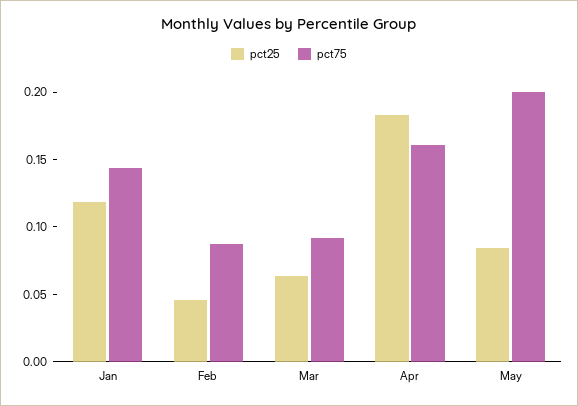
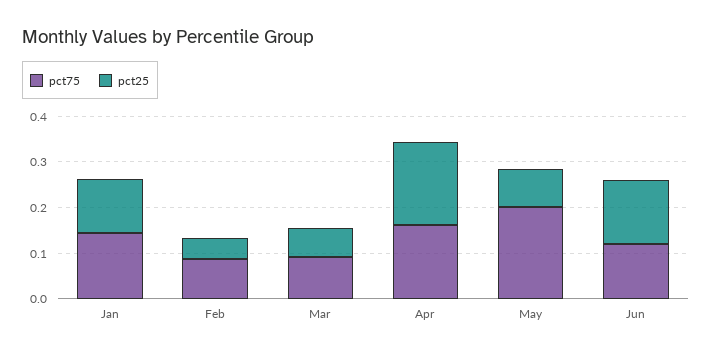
pct75, Jun: none -> 0.12
pct25, Jun: none -> 0.14

